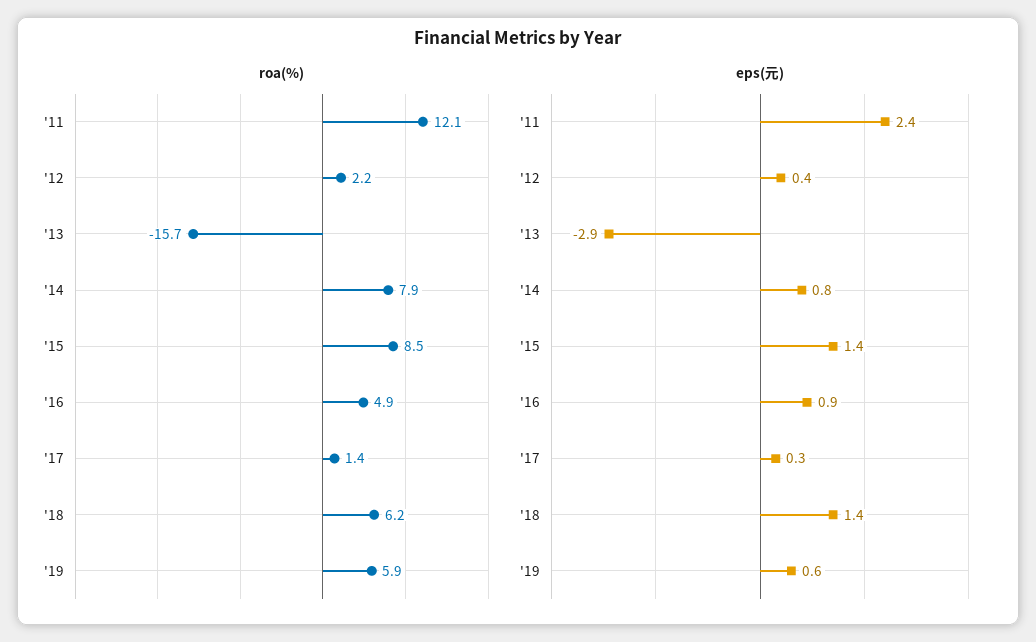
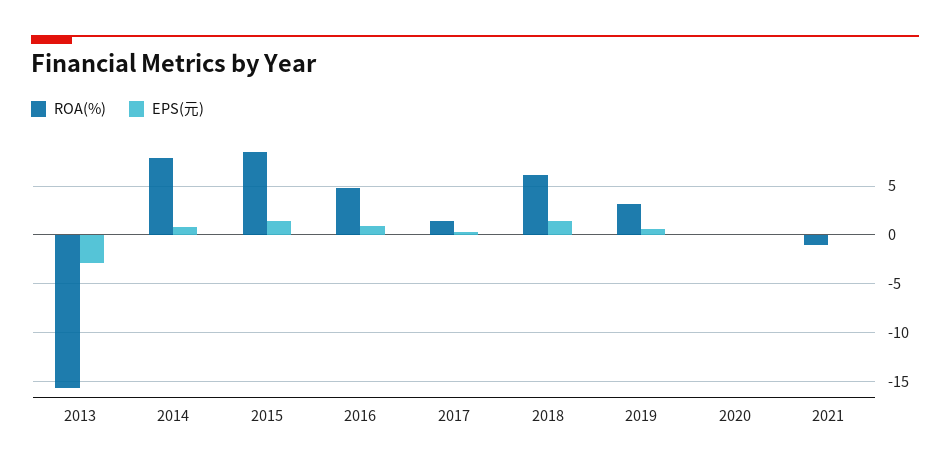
roa(%), '11: 12.1 -> none
roa(%), '12: 2.2 -> none
roa(%), '19: 5.9 -> 3
eps(元), '11: 2.4 -> none
eps(元), '12: 0.4 -> none
roa(%), 2020: none -> 0
eps(元), 2020: none -> 0
roa(%), 2021: none -> -1
eps(元), 2021: none -> 0

